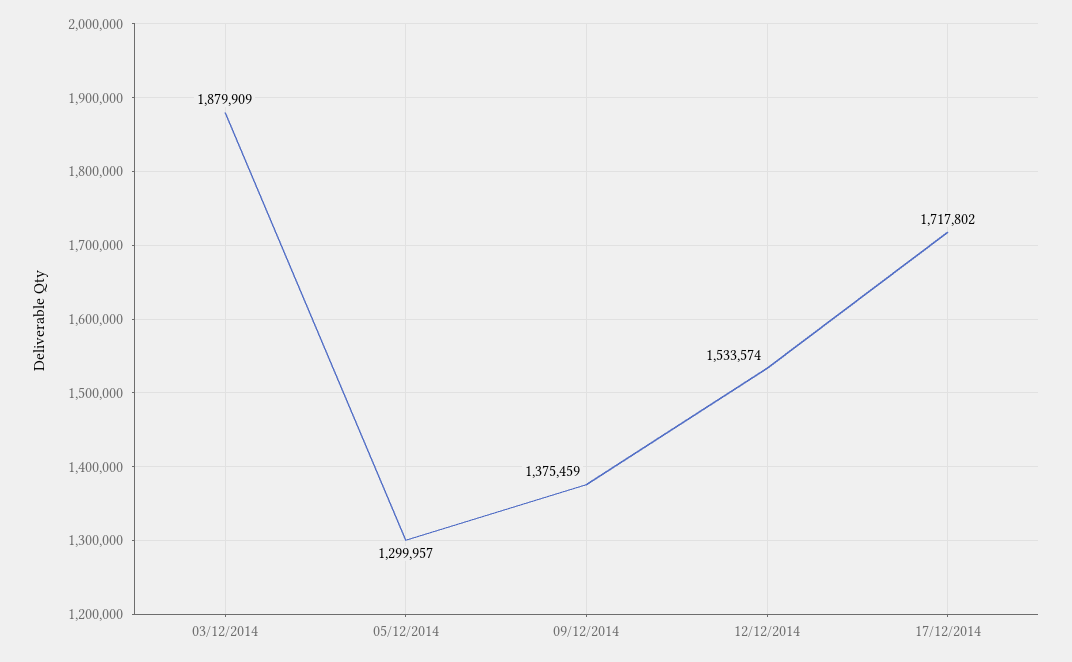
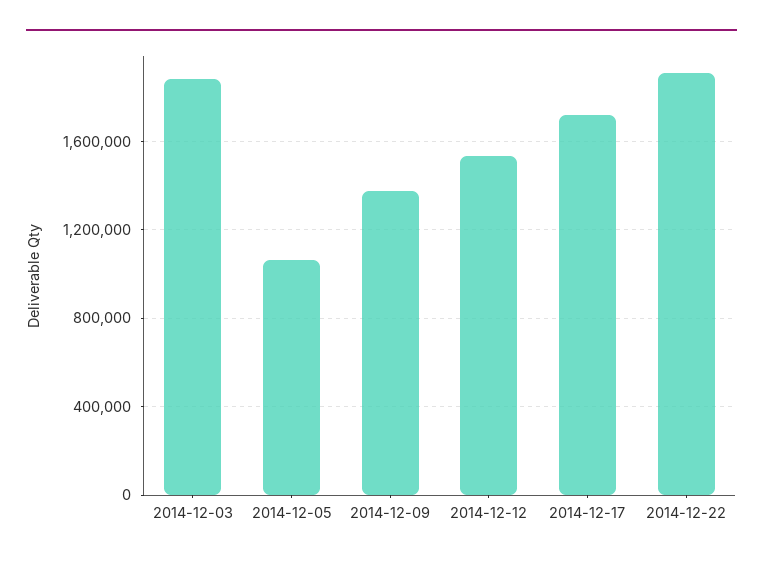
05/12/2014: 1299957 -> 1050000
2014-12-22: none -> 1900000

